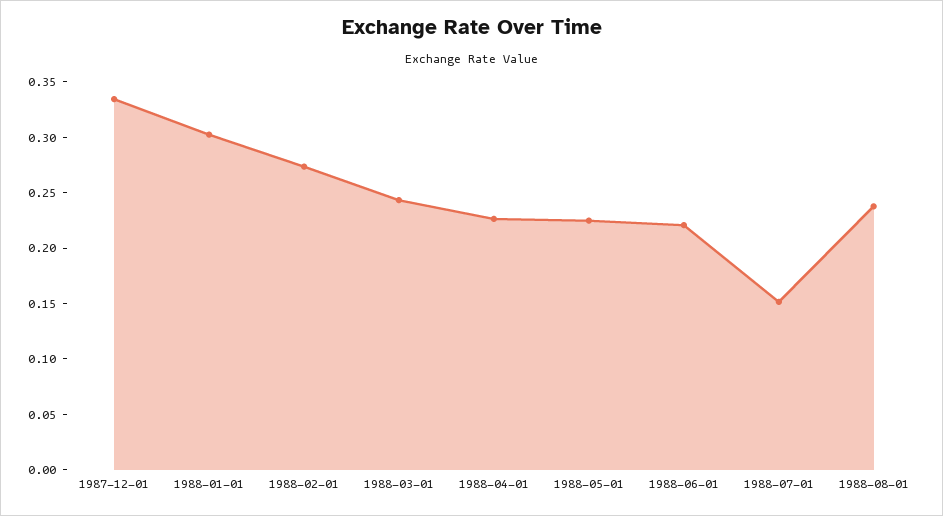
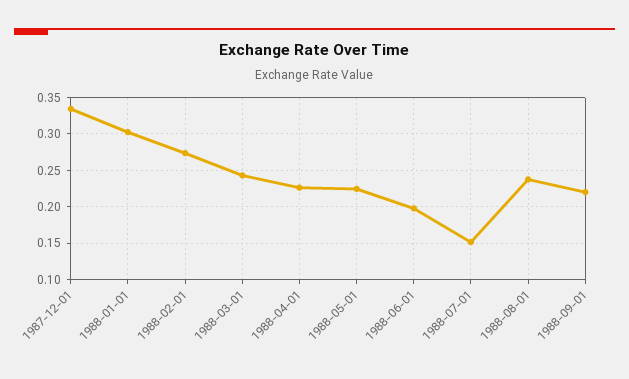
1988-06-01: 0.22 -> 0.2
1988-09-01: none -> 0.22

